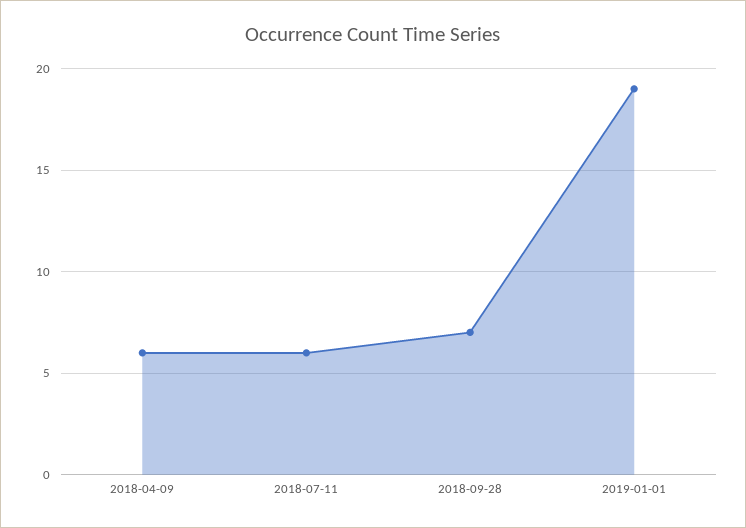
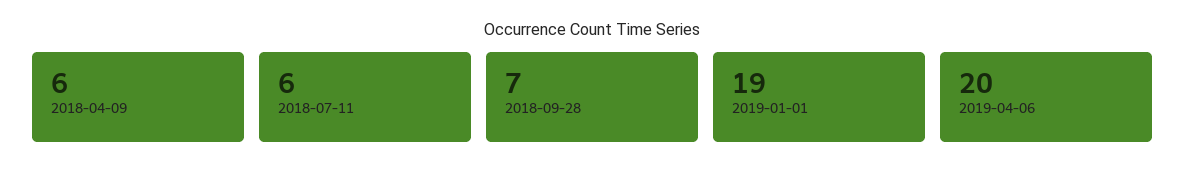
2019-04-06: none -> 20

